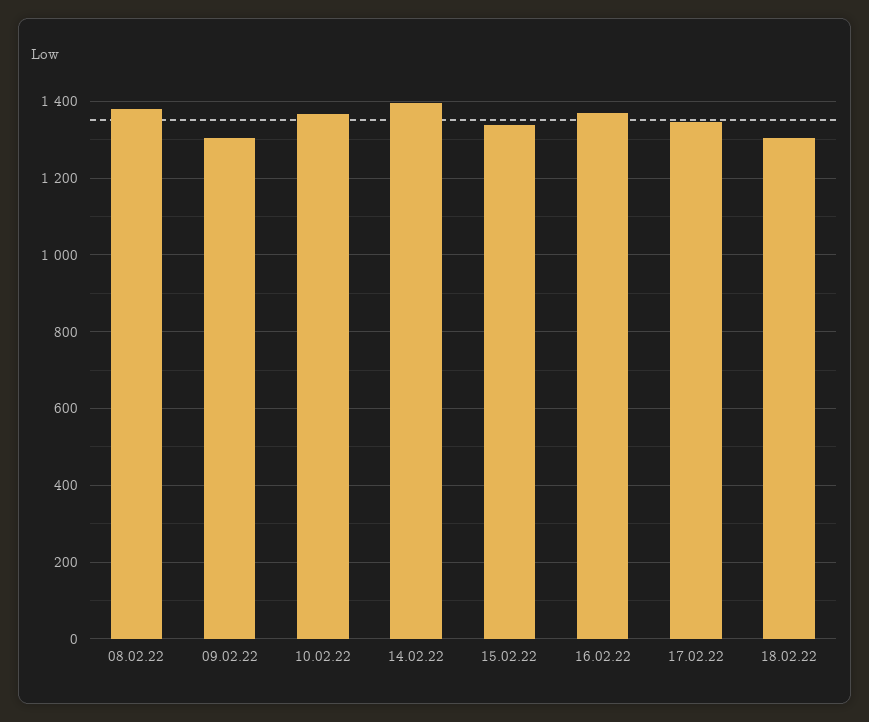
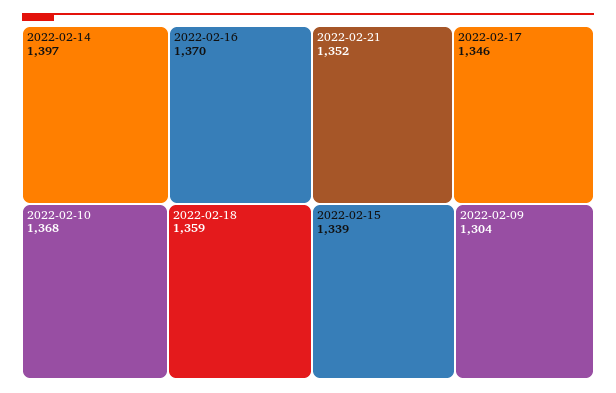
08.02.22: 1380 -> none
18.02.22: 1300 -> 1359
2022-02-21: none -> 1352

